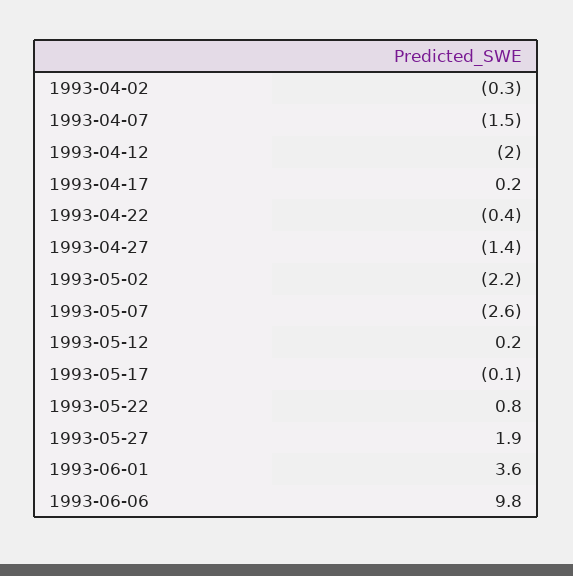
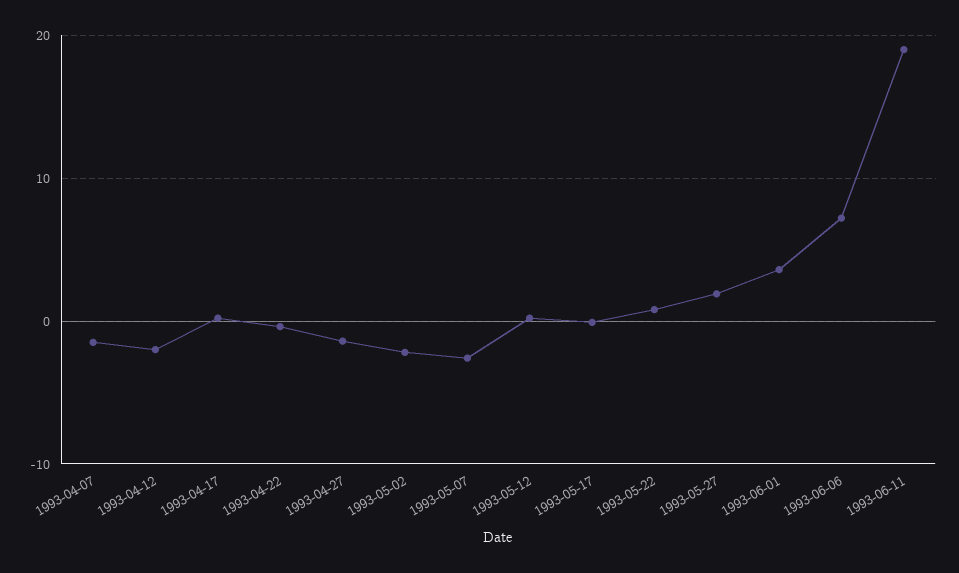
1993-04-02: -0.3 -> none
1993-06-06: 9.8 -> 7
1993-06-11: none -> 19

